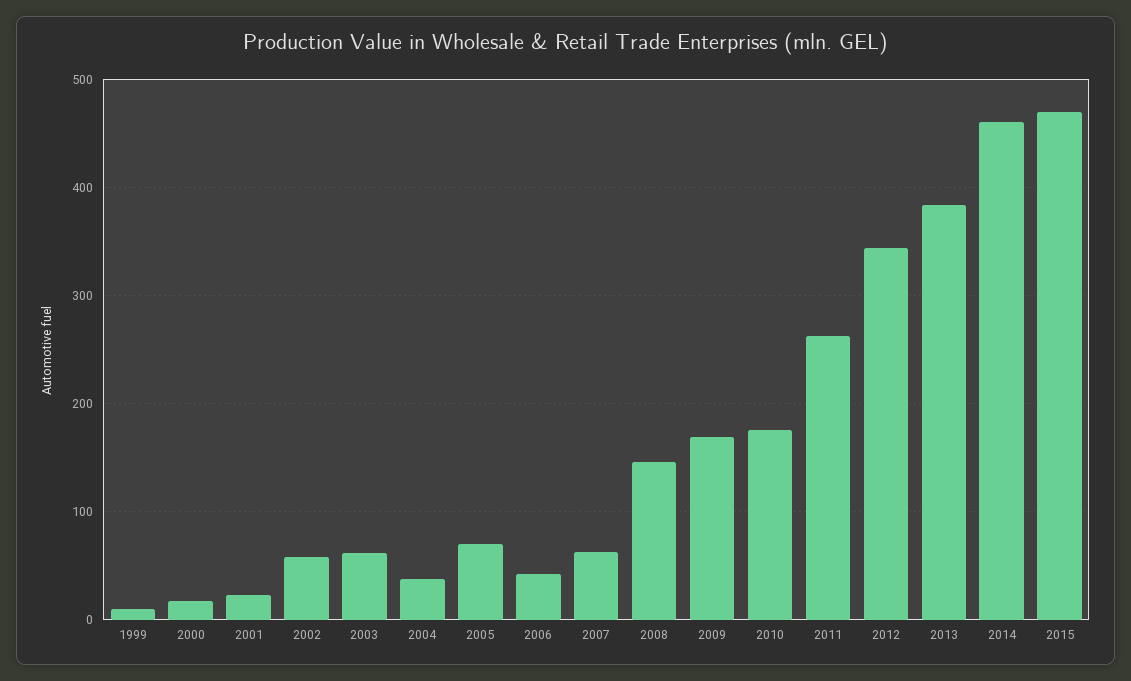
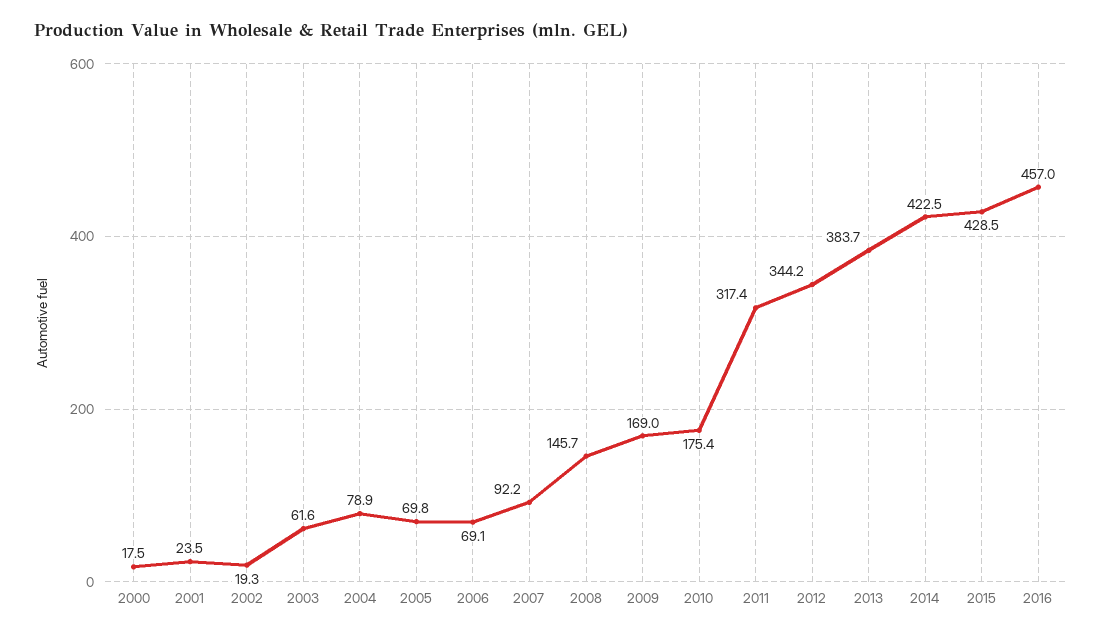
1999: 10 -> none
2002: 60 -> 19.3
2004: 40 -> 78.9
2006: 40 -> 69.1
2007: 60 -> 92.2
2011: 260 -> 317.4
2014: 460 -> 422.5
2015: 470 -> 428.5
2016: none -> 457

